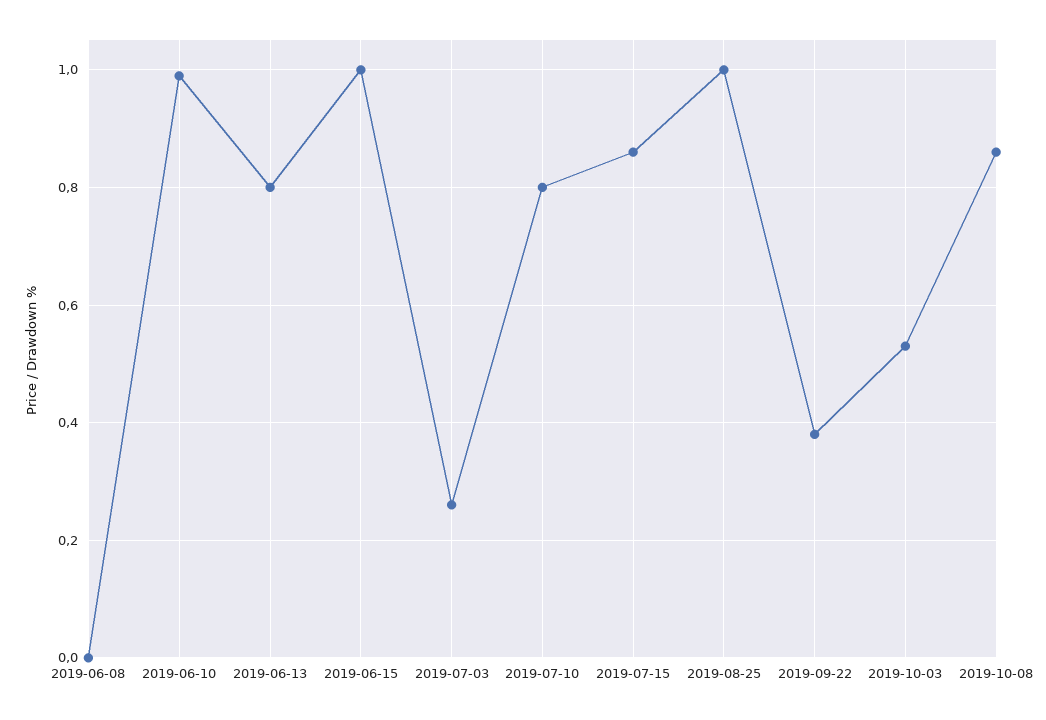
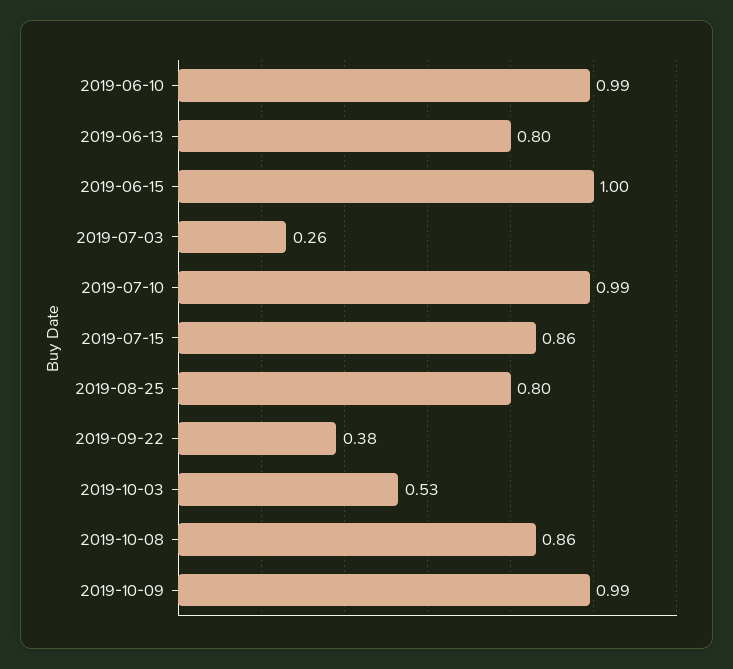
2019-06-08: 0 -> none
2019-07-10: 0.8 -> 0.99
2019-08-25: 1 -> 0.8
2019-10-09: none -> 0.99

